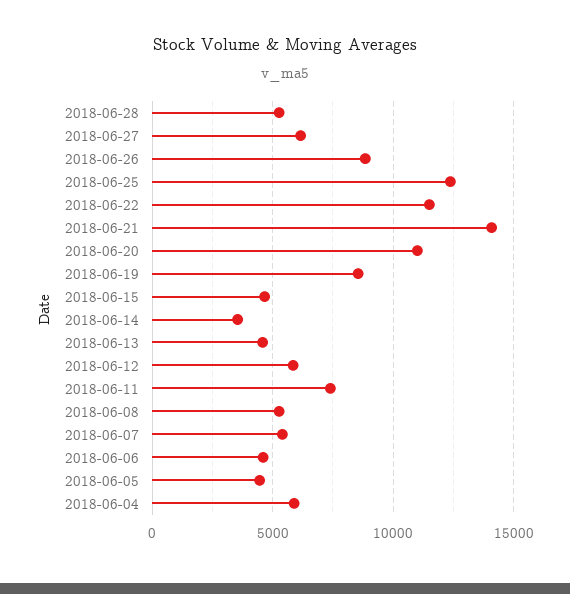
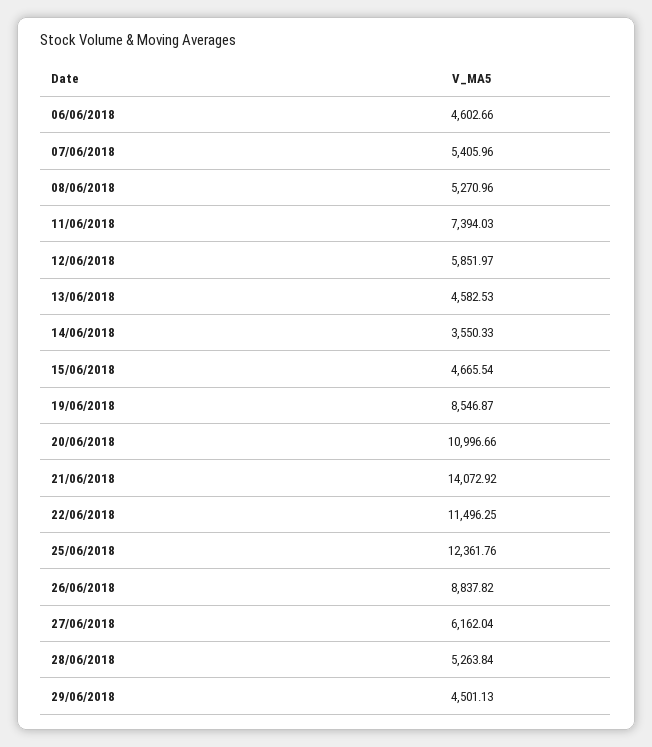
2018-06-05: 4500 -> none
2018-06-04: 6000 -> none
29/06/2018: none -> 4501.13

